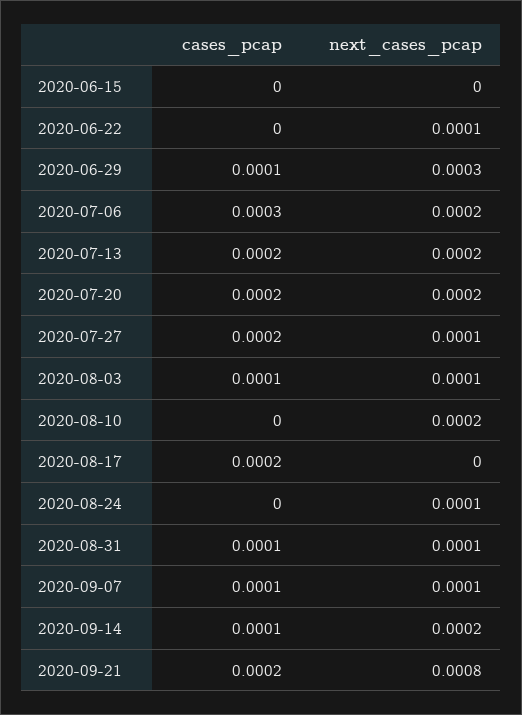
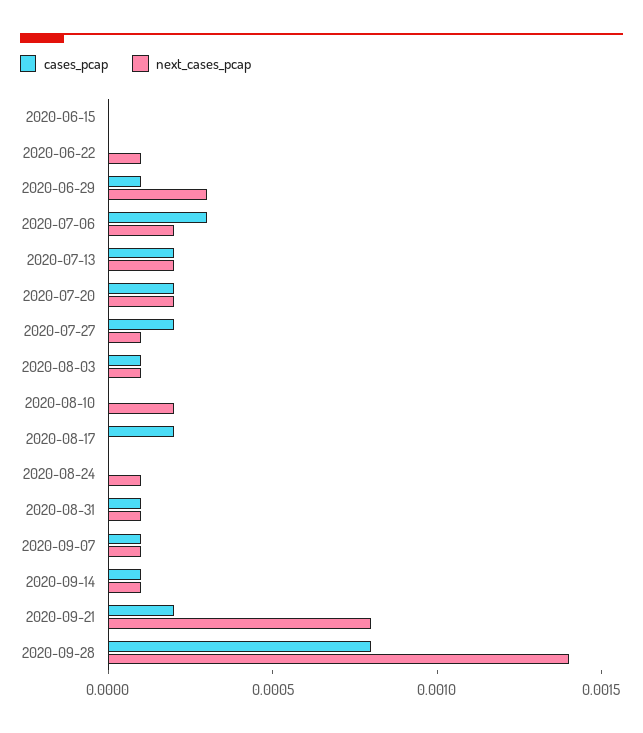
next_cases_pcap, 2020-09-14: 0.0002 -> 0.0001
cases_pcap, 2020-09-28: none -> 0.0008
next_cases_pcap, 2020-09-28: none -> 0.0014

